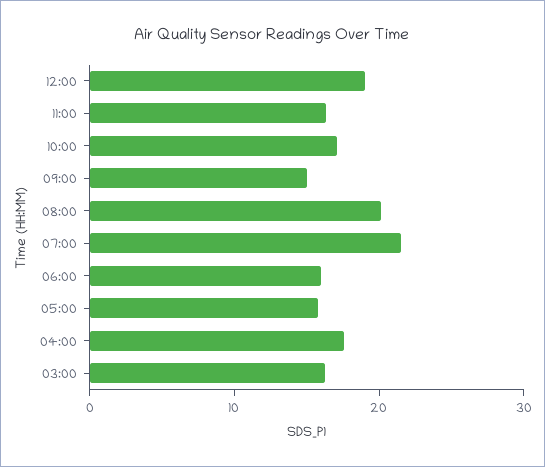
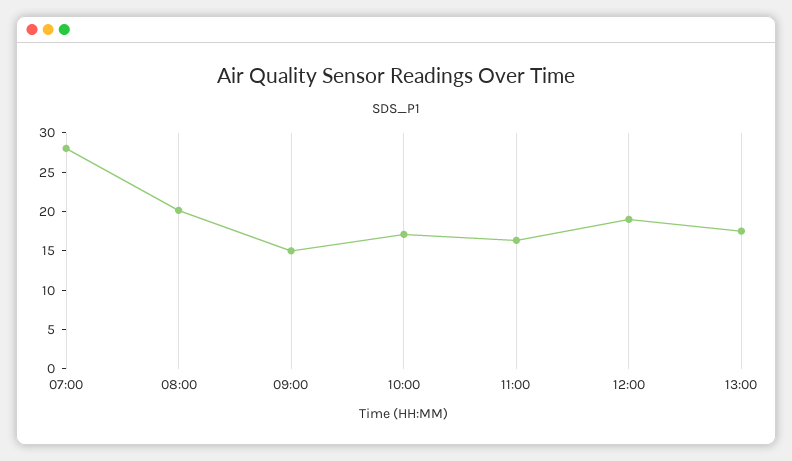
07:00: 22 -> 27.5
06:00: 16 -> none
05:00: 16 -> none
04:00: 18 -> none
03:00: 16 -> none
13:00: none -> 17.5

